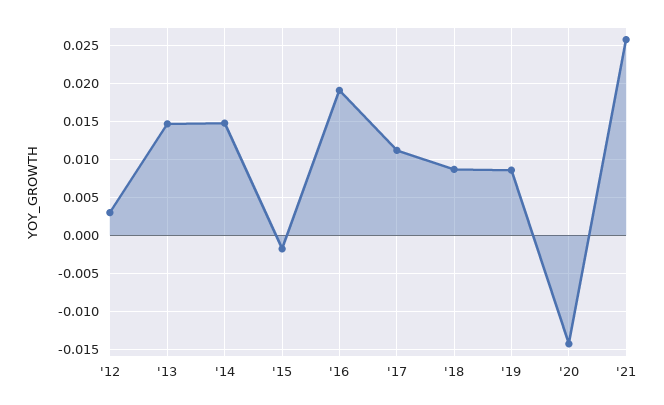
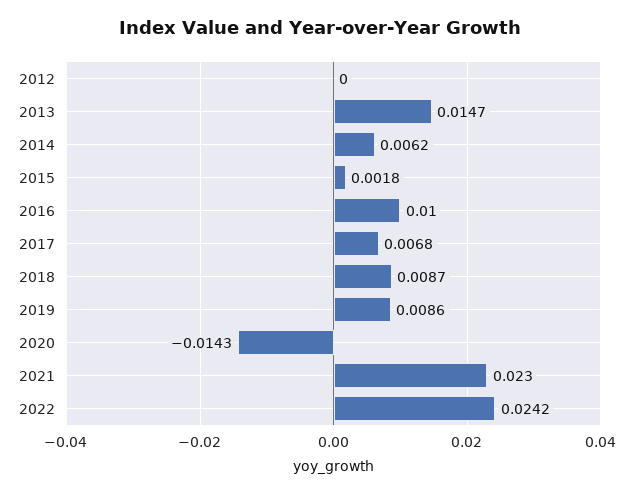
'12: 0.003 -> 0
'14: 0.015 -> 0.0062
'15: -0.002 -> 0.0018
'16: 0.019 -> 0.01
'17: 0.011 -> 0.0068
'21: 0.026 -> 0.023
2022: none -> 0.0242

